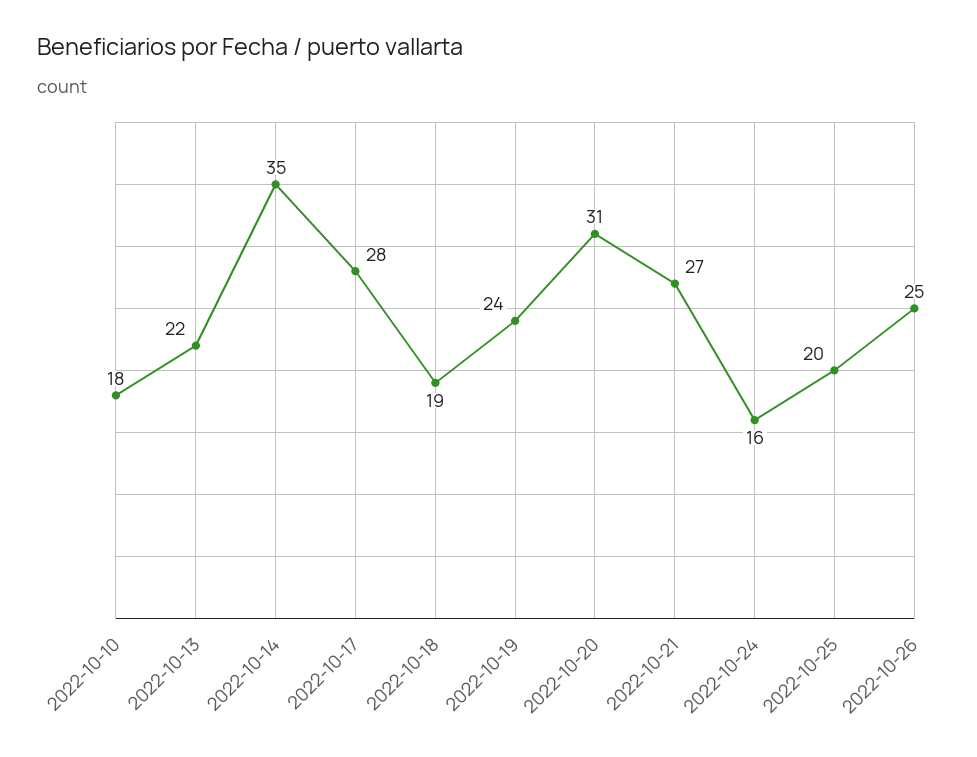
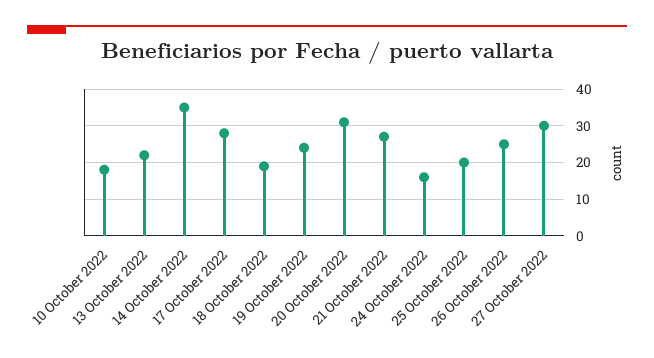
27 October 2022: none -> 30

